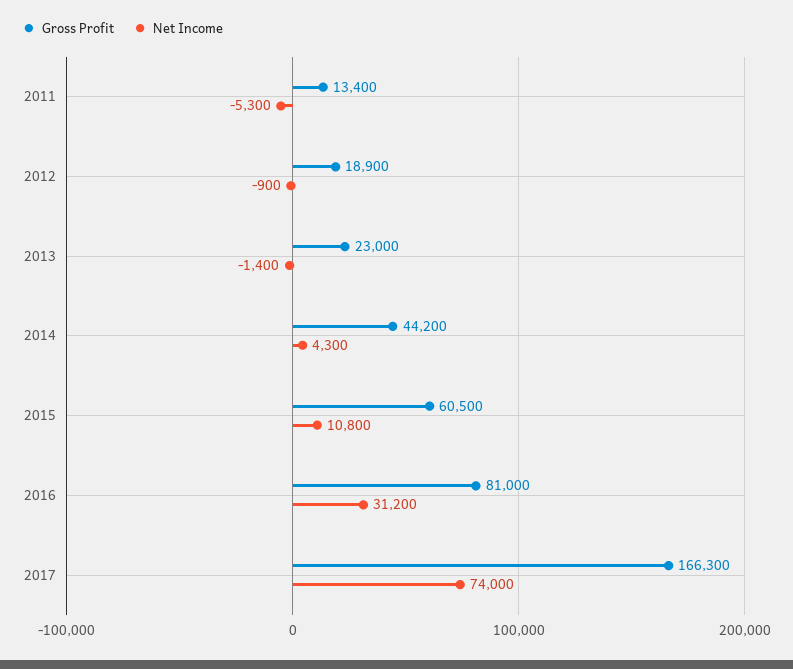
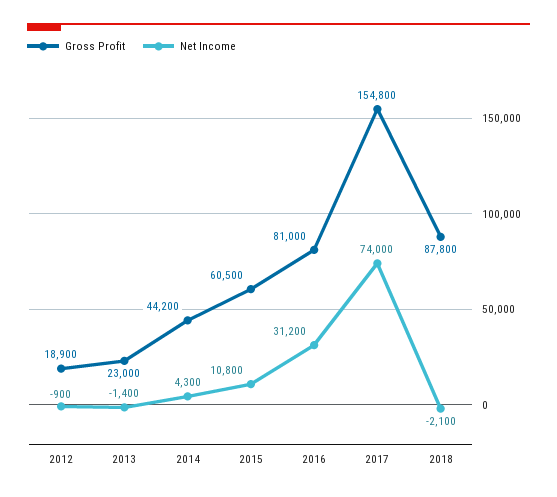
Gross Profit, 2011: 13400 -> none
Net Income, 2011: -5300 -> none
Gross Profit, 2017: 166300 -> 154800
Gross Profit, 2018: none -> 87800
Net Income, 2018: none -> -2100

